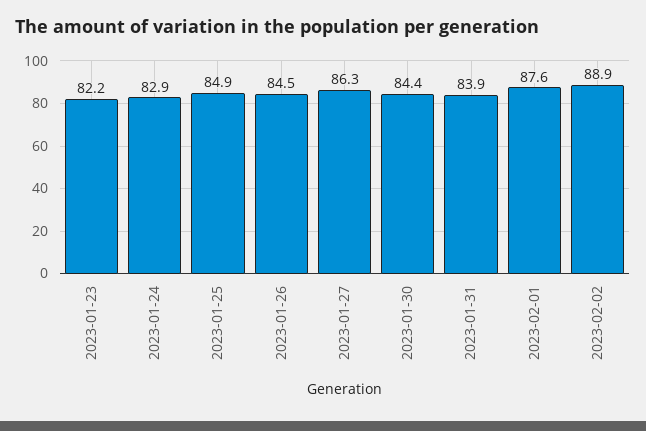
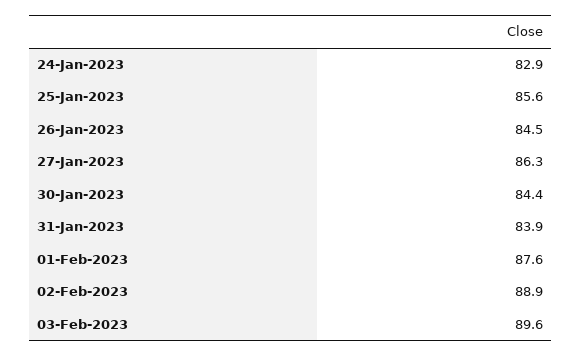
2023-01-23: 82.2 -> none
2023-01-25: 84.9 -> 85.6
03-Feb-2023: none -> 89.6

